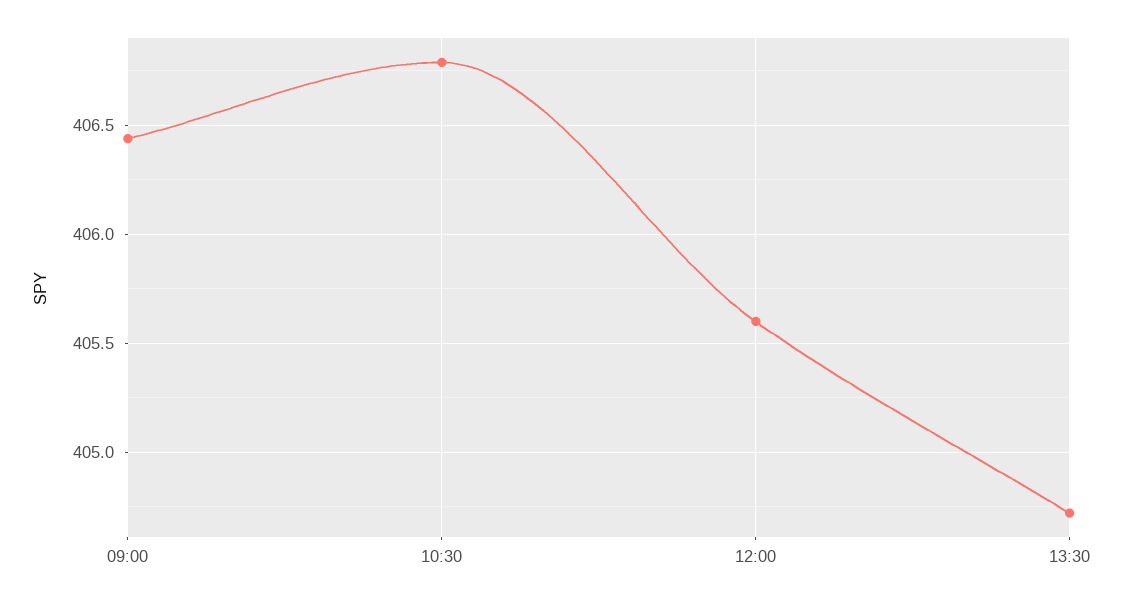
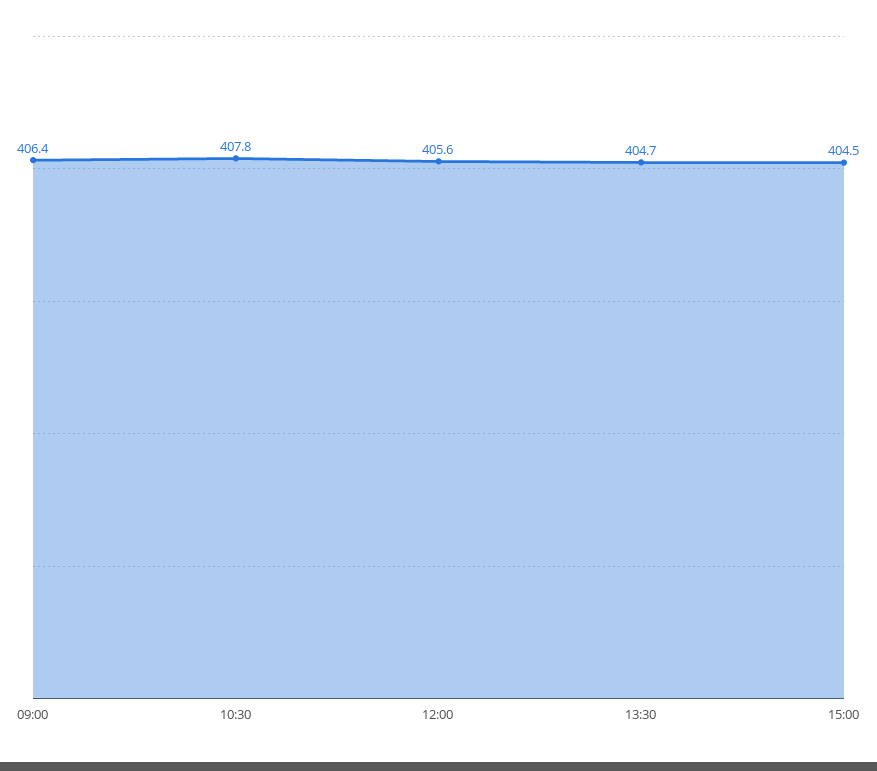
10:30: 406.8 -> 407.8
15:00: none -> 404.5

